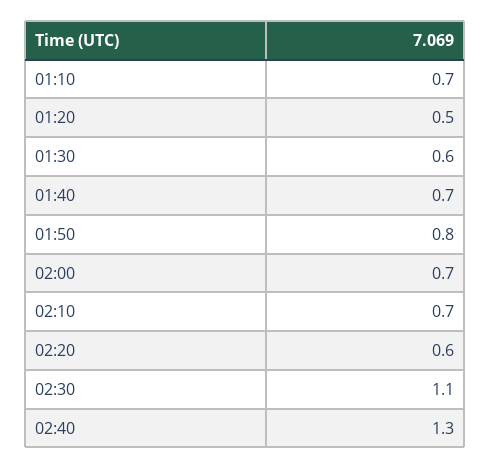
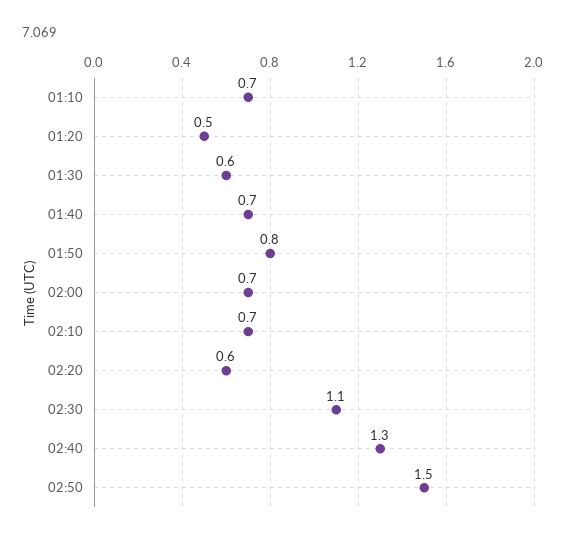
02:50: none -> 1.5

